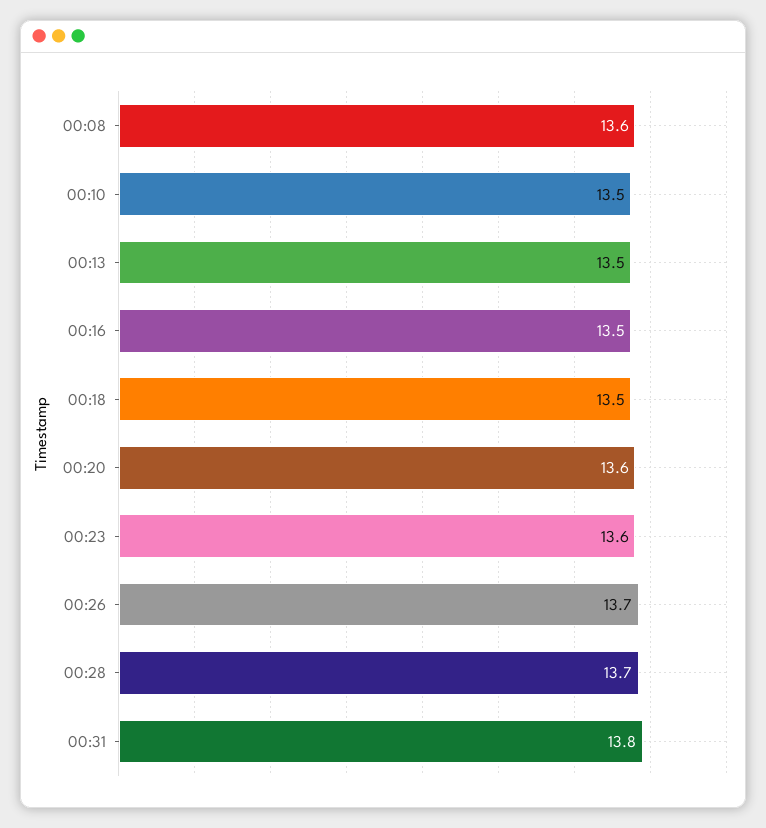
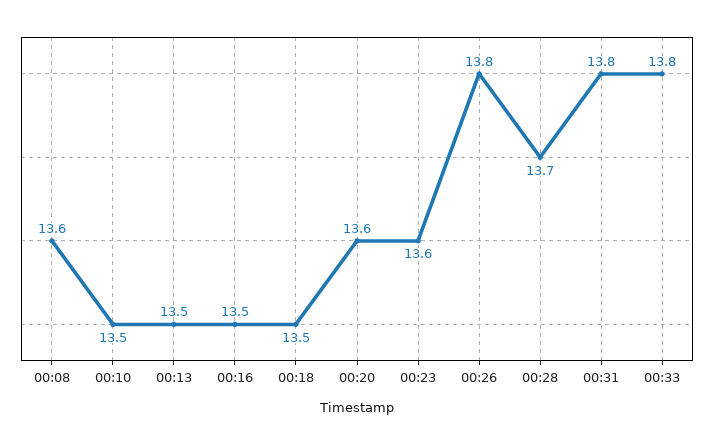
00:26: 13.7 -> 13.8
00:33: none -> 13.8

